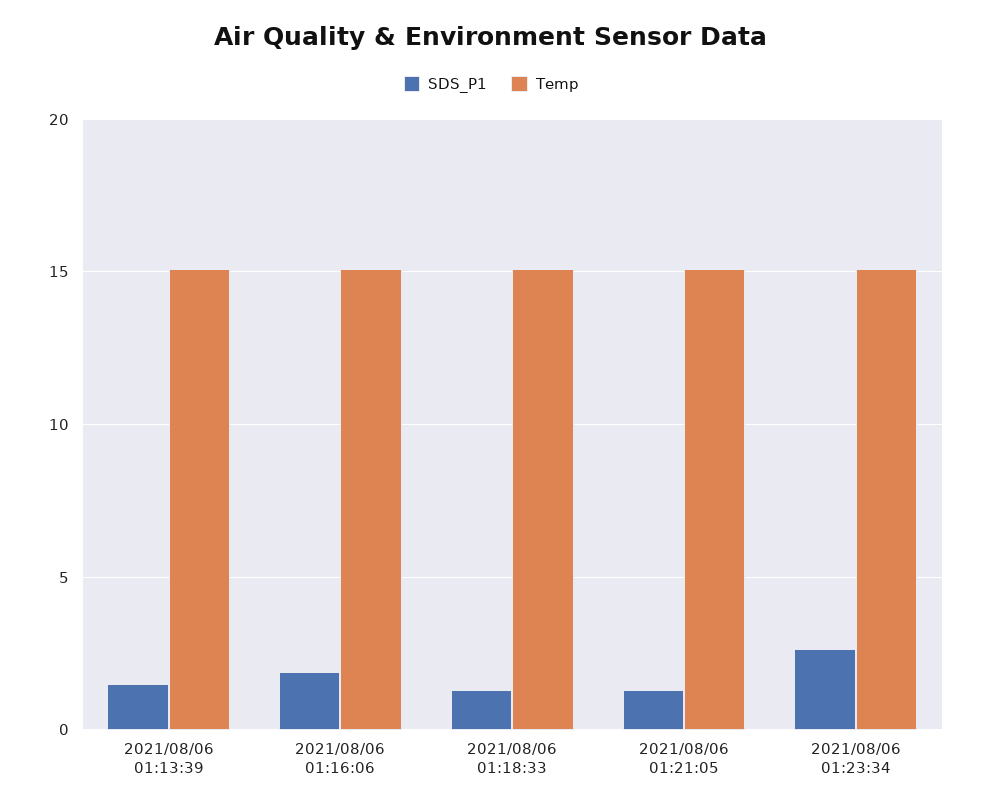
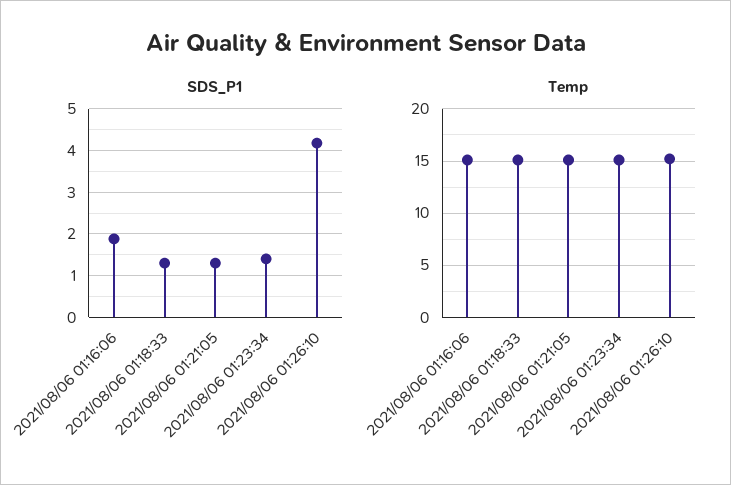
SDS_P1, 2021/08/06 01:13:39: 1.5 -> none
Temp, 2021/08/06 01:13:39: 15 -> none
SDS_P1, 2021/08/06 01:23:34: 2.5 -> 1.4
SDS_P1, 2021/08/06 01:26:10: none -> 4.2
Temp, 2021/08/06 01:26:10: none -> 15

